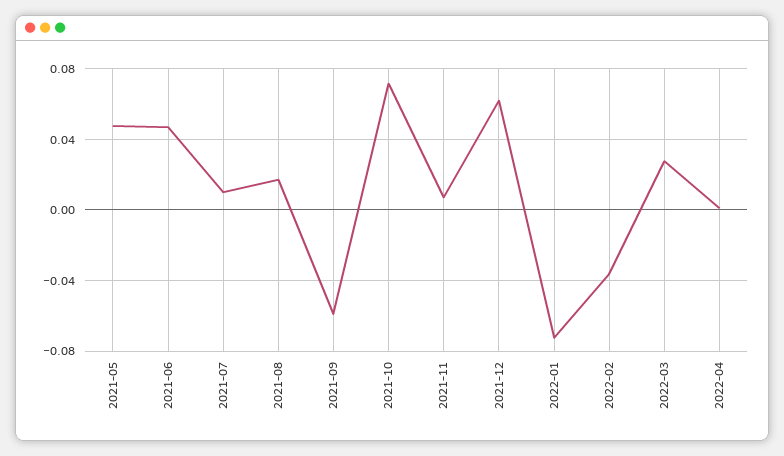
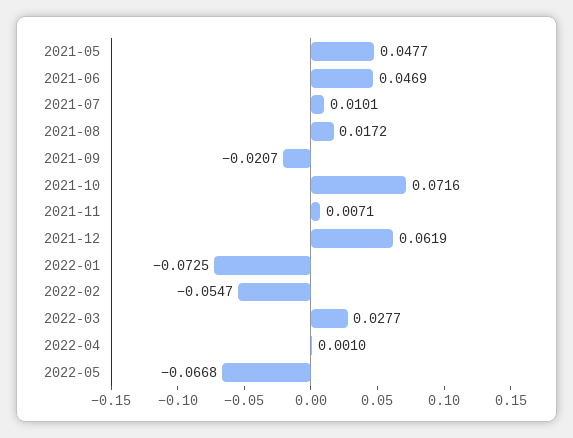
2021-09: -0.06 -> -0.0207
2022-02: -0.035 -> -0.0547
2022-05: none -> -0.0668

